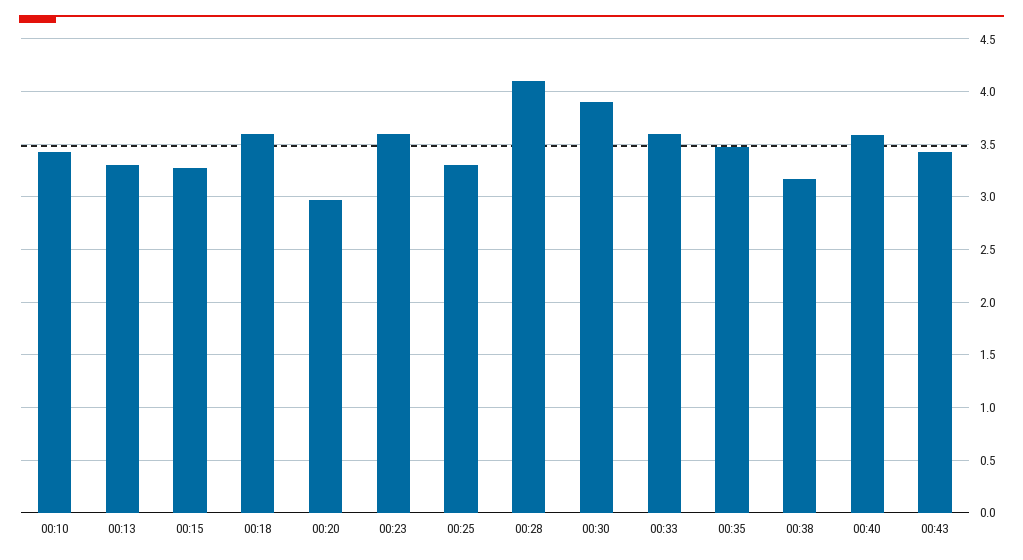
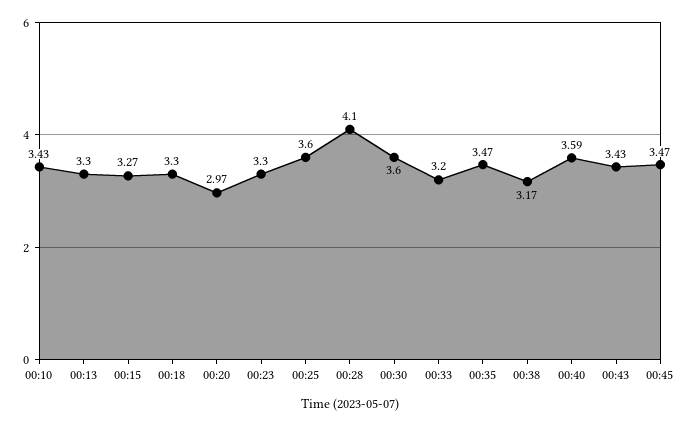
00:18: 3.6 -> 3.3
00:23: 3.6 -> 3.3
00:25: 3.3 -> 3.6
00:30: 3.9 -> 3.6
00:33: 3.6 -> 3.2
00:45: none -> 3.47

